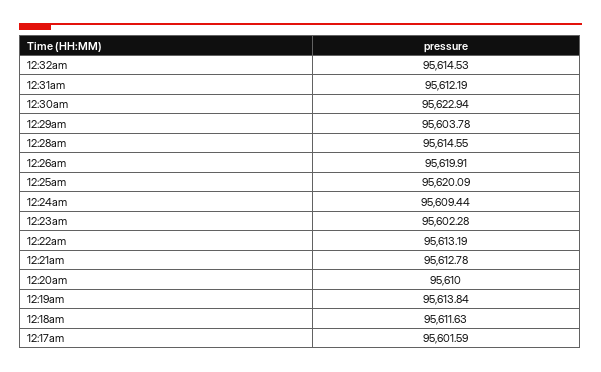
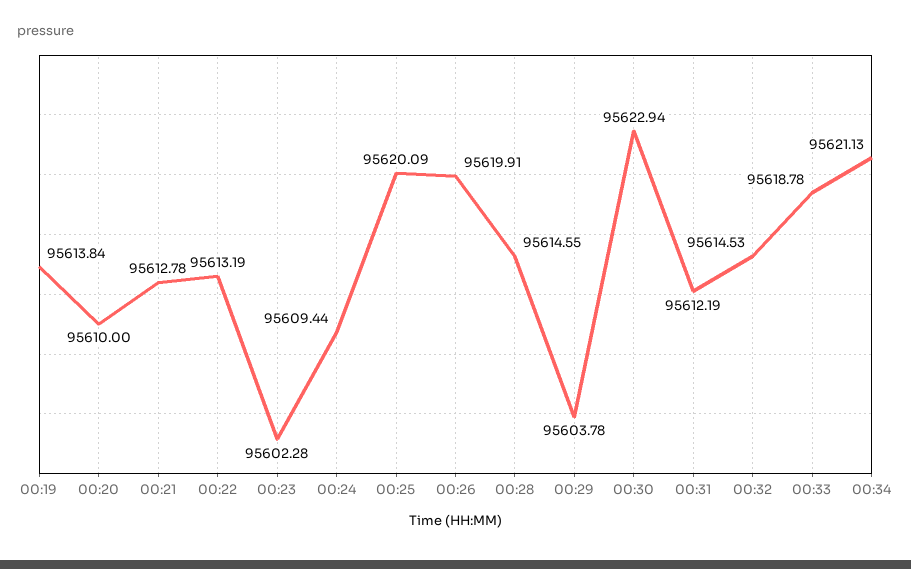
12:18am: 95611.63 -> none
12:17am: 95601.59 -> none
00:33: none -> 95618.78
00:34: none -> 95621.13

